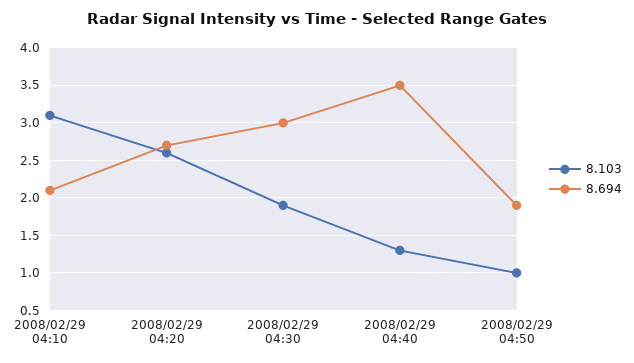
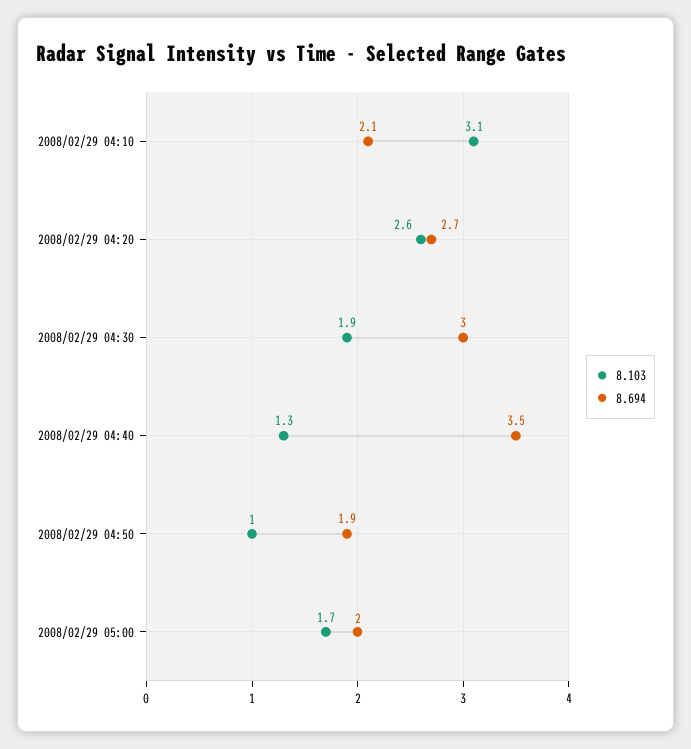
8.103, 2008/02/29 05:00: none -> 1.7
8.694, 2008/02/29 05:00: none -> 2

